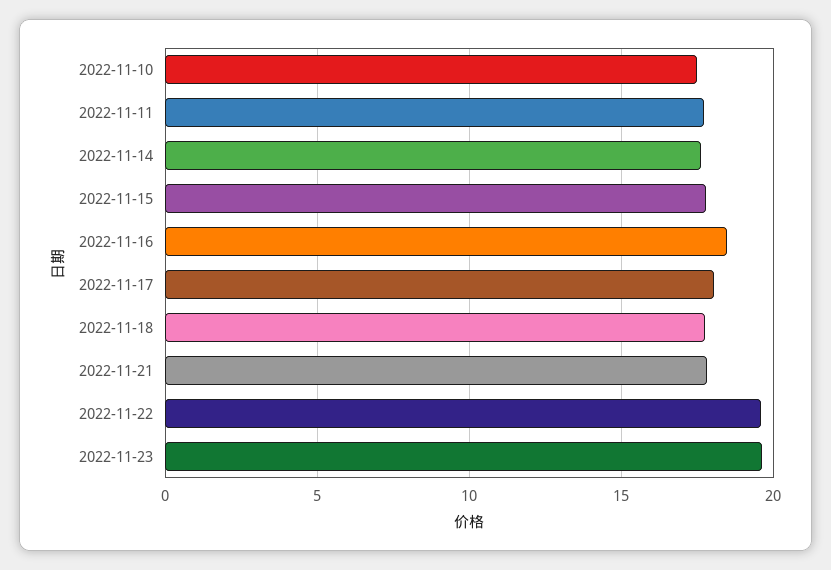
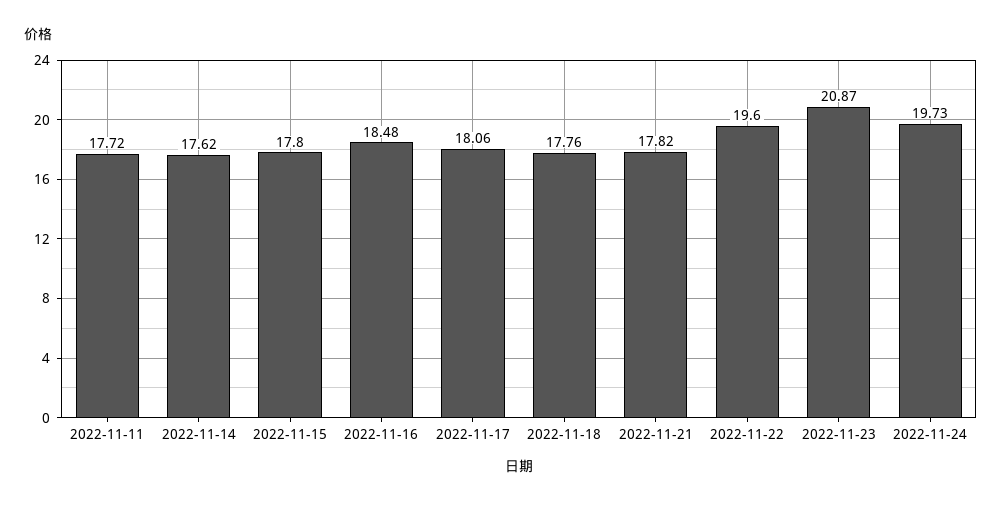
2022-11-10: 17.5 -> none
2022-11-23: 19.5 -> 20.87
2022-11-24: none -> 19.73

